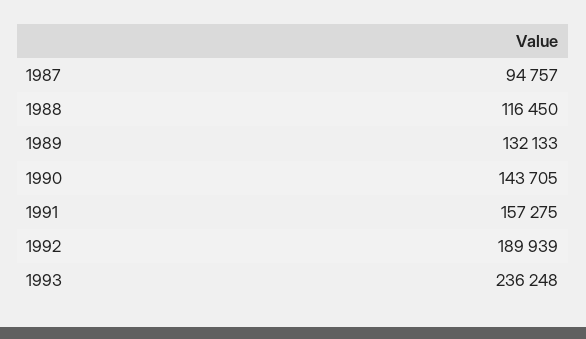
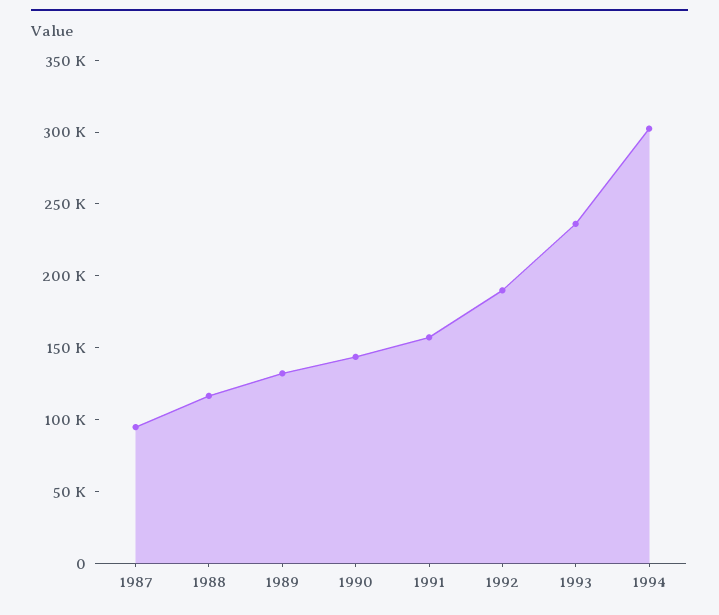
1994: none -> 300000

